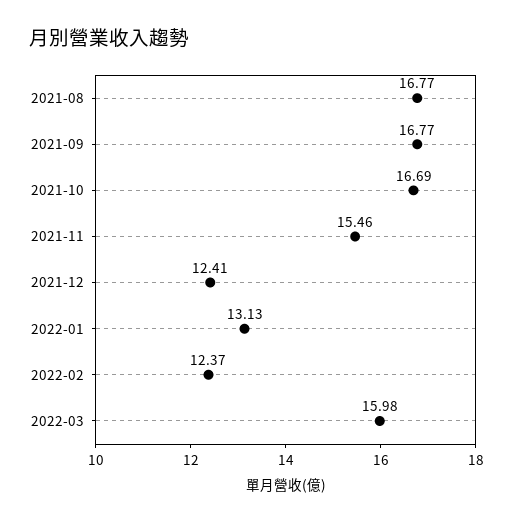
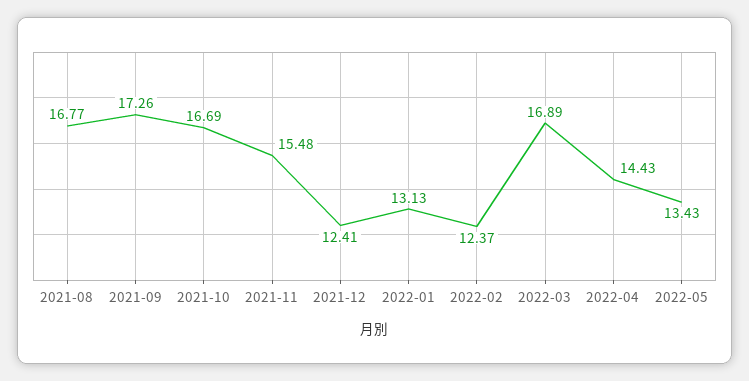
2021-09: 16.77 -> 17.26
2021-11: 15.46 -> 15.48
2022-03: 15.98 -> 16.89
2022-04: none -> 14.43
2022-05: none -> 13.43

